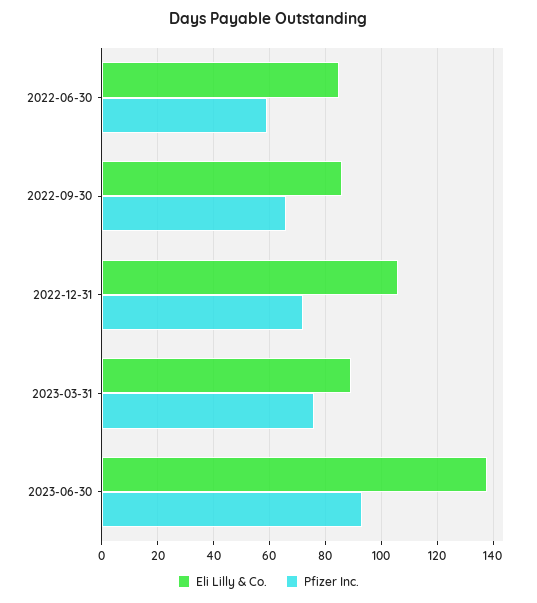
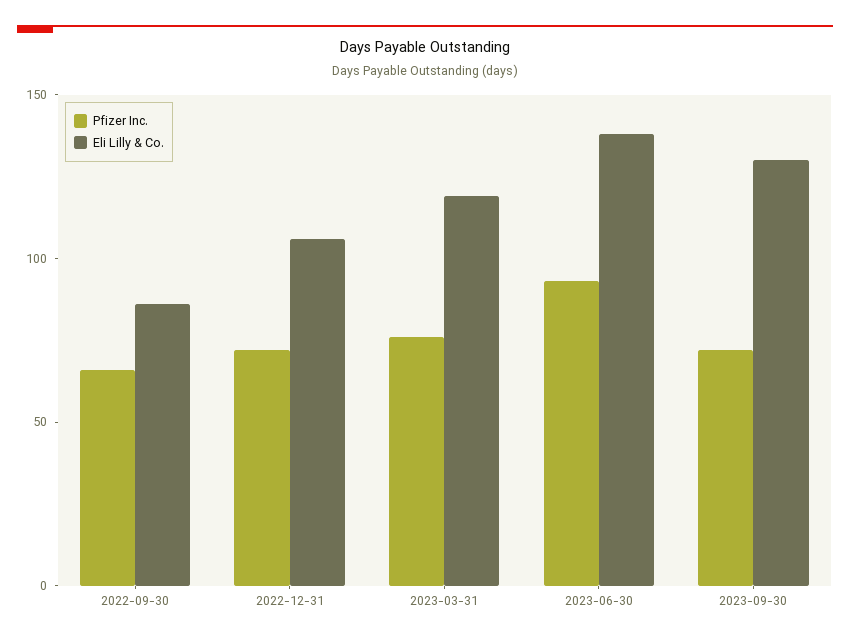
Eli Lilly & Co., 2022-06-30: 85 -> none
Pfizer Inc., 2022-06-30: 60 -> none
Eli Lilly & Co., 2023-03-31: 90 -> 120
Pfizer Inc., 2023-09-30: none -> 70
Eli Lilly & Co., 2023-09-30: none -> 130

